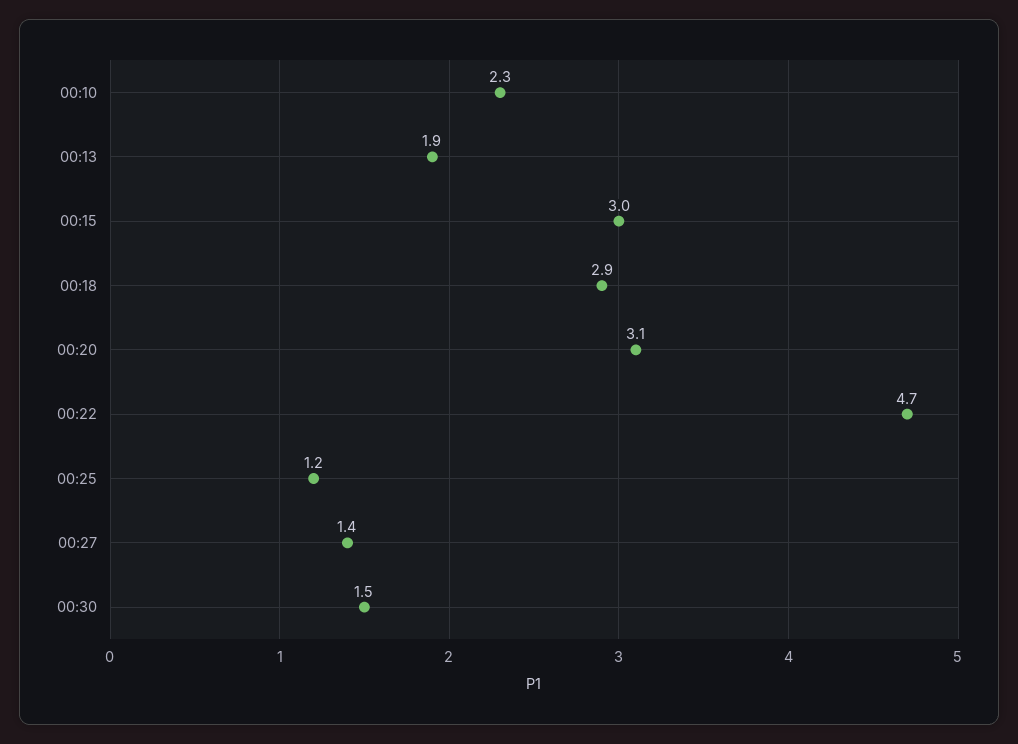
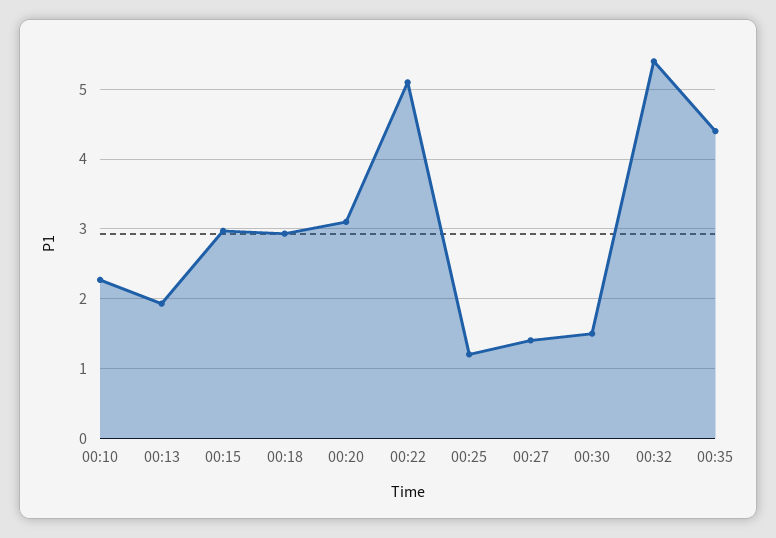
00:22: 4.7 -> 5.1
00:32: none -> 5.4
00:35: none -> 4.4

